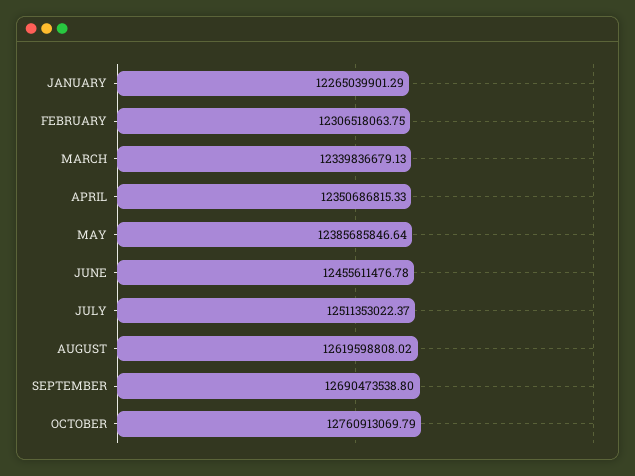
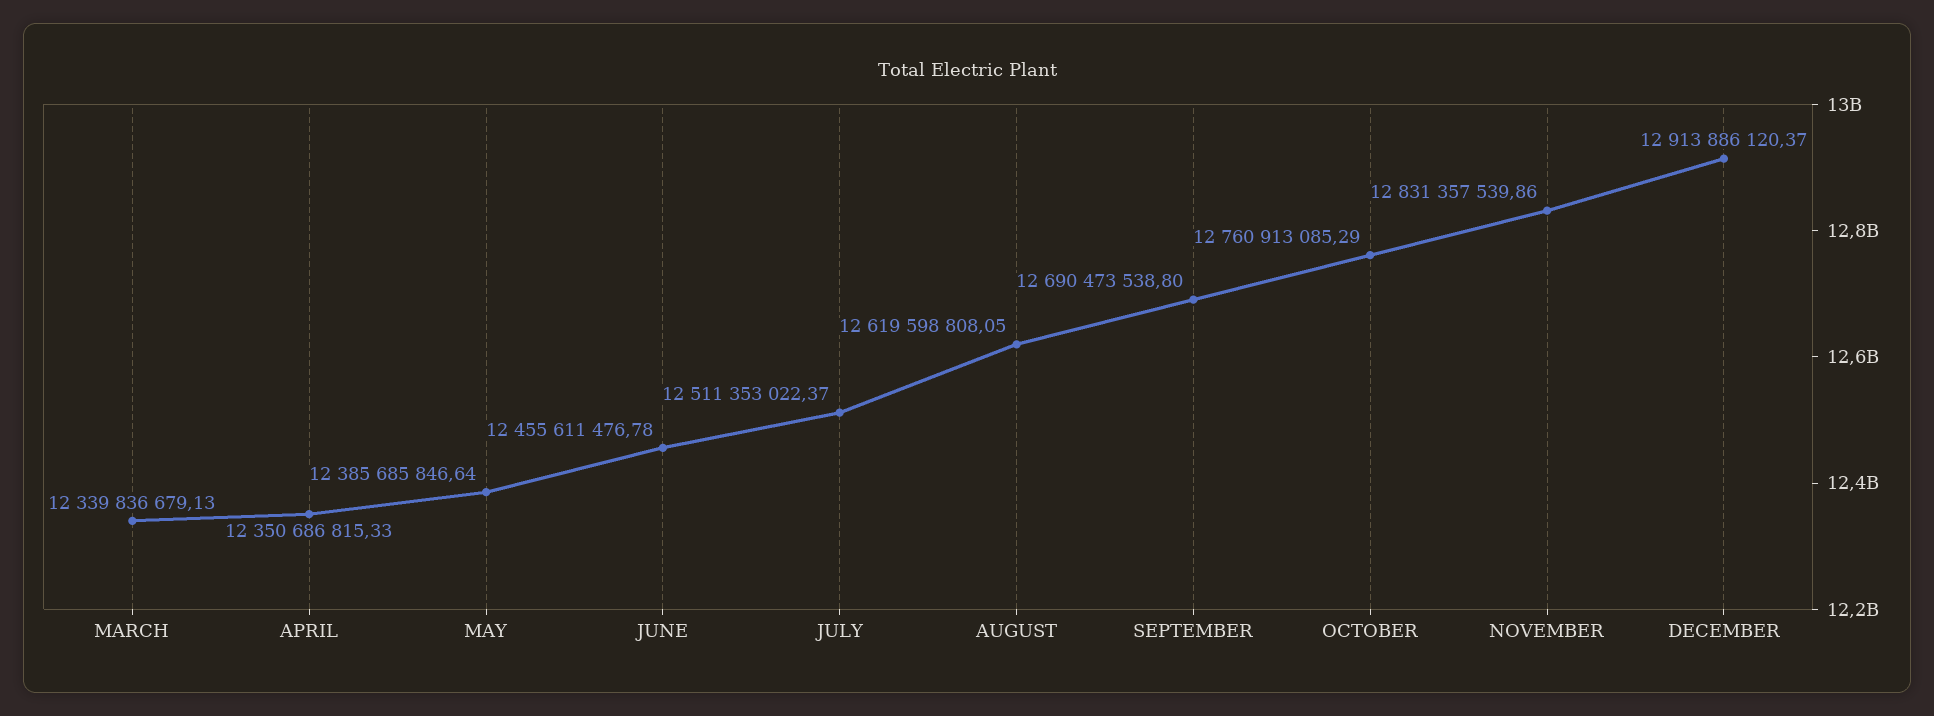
JANUARY: 12265039901.29 -> none
FEBRUARY: 12306518063.75 -> none
AUGUST: 12619598808.02 -> 12619598808.05
OCTOBER: 12760913069.79 -> 12760913085.29
NOVEMBER: none -> 12831357539.86
DECEMBER: none -> 12913886120.37

